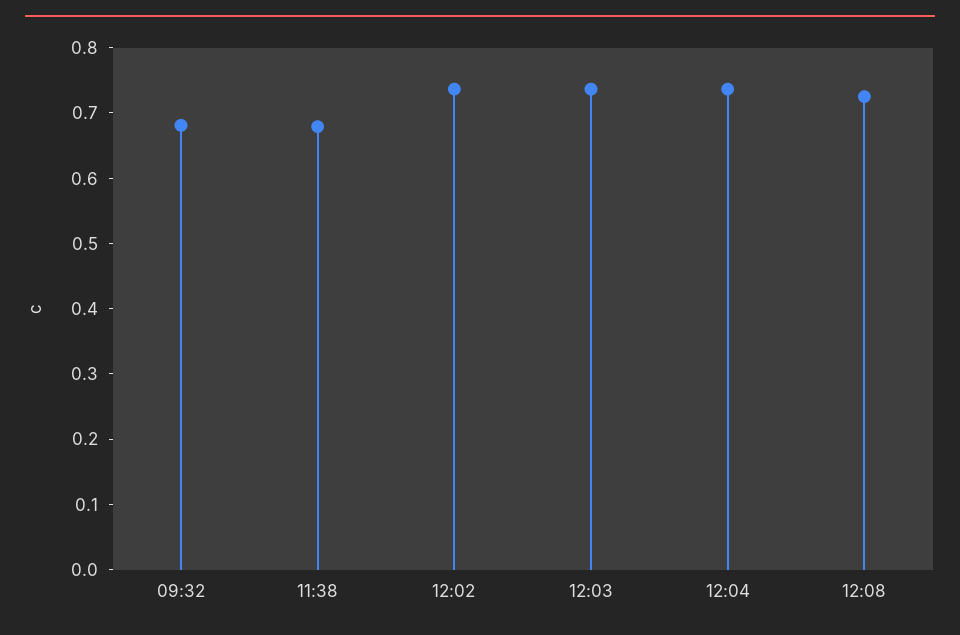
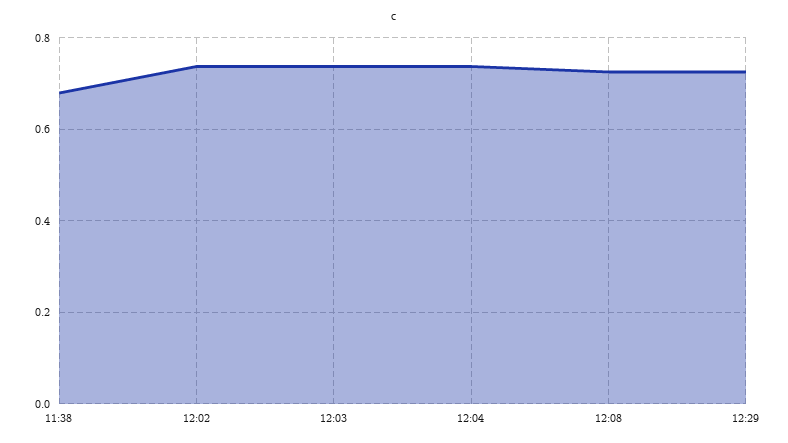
09:32: 0.68 -> none
12:29: none -> 0.72

